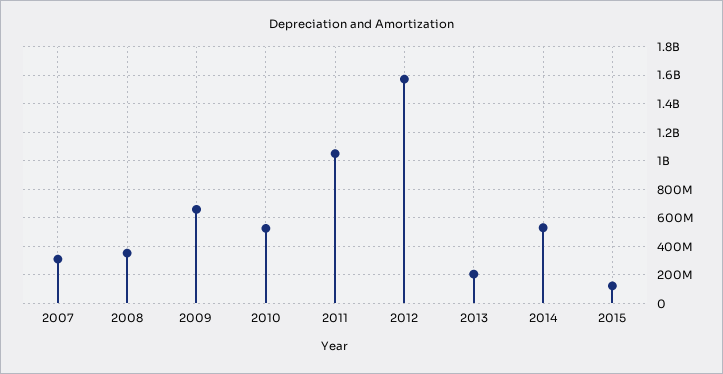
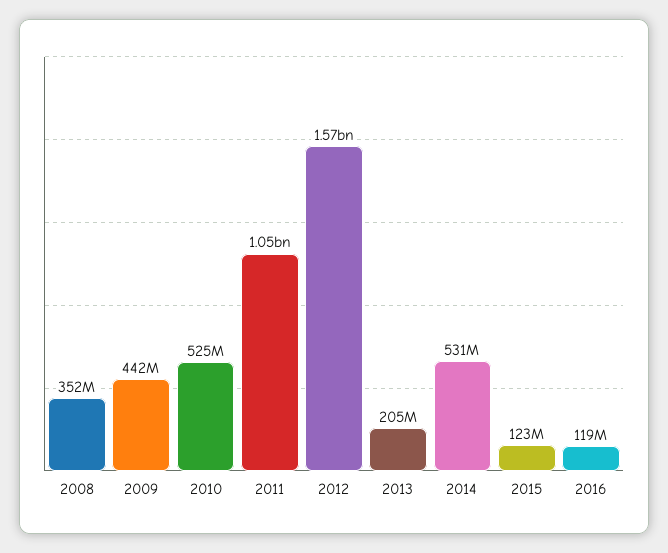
2007: 300000000 -> none
2009: 650000000 -> 442000000
2016: none -> 119000000

